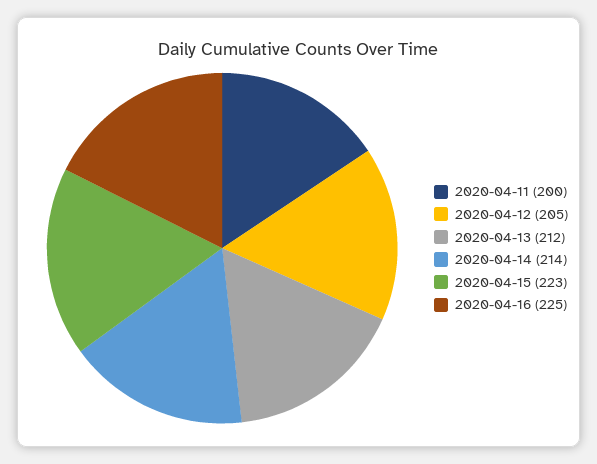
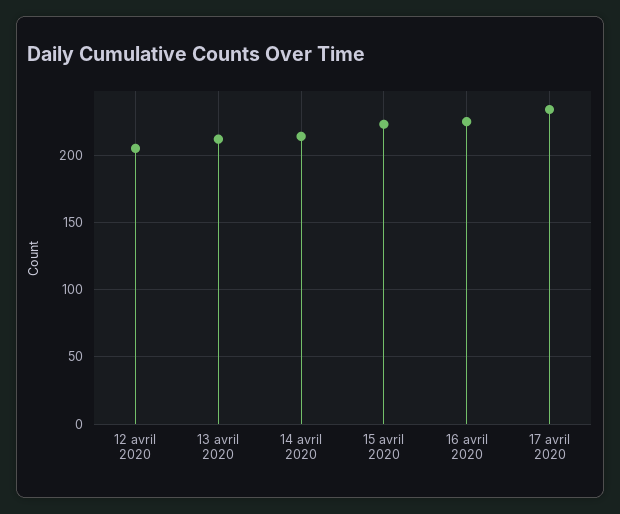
2020-04-11: 200 -> none
17 avril 2020: none -> 235

